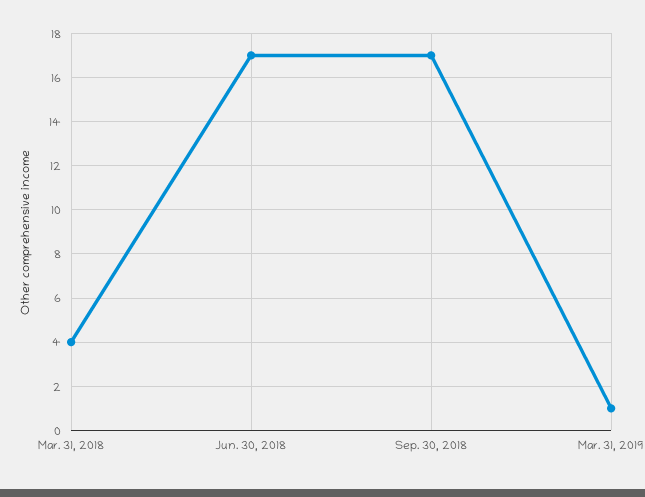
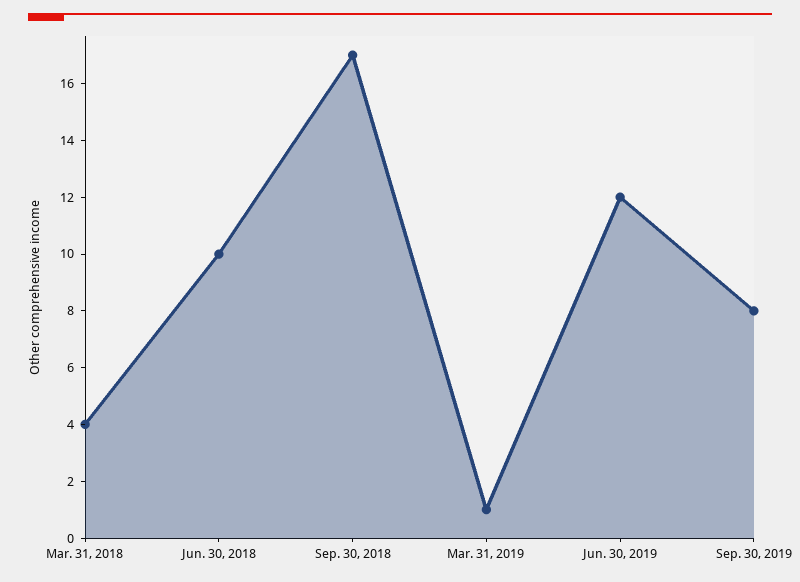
Jun. 30, 2018: 17 -> 10
Jun. 30, 2019: none -> 12
Sep. 30, 2019: none -> 8

